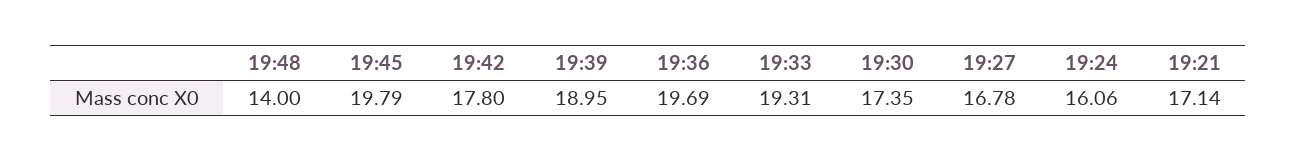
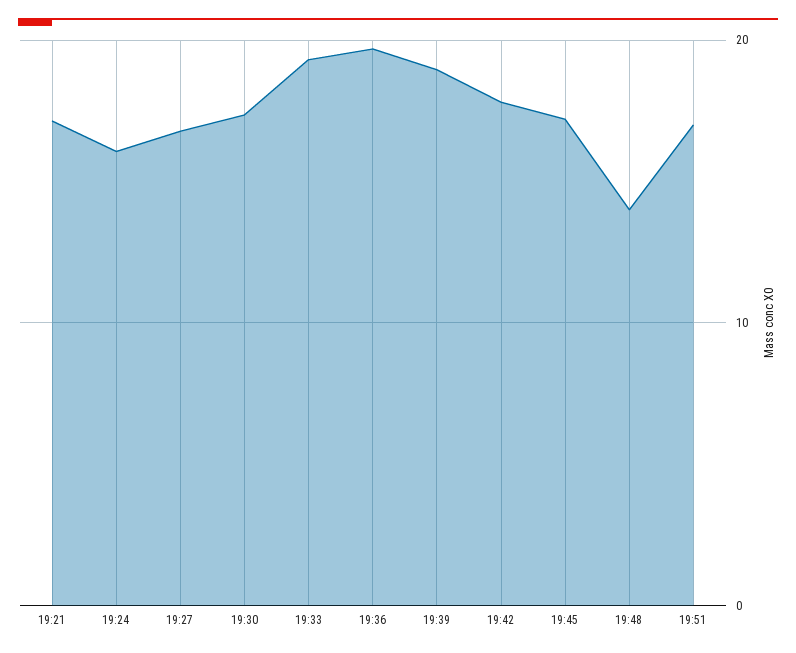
19:45: 19.79 -> 17
19:51: none -> 17

